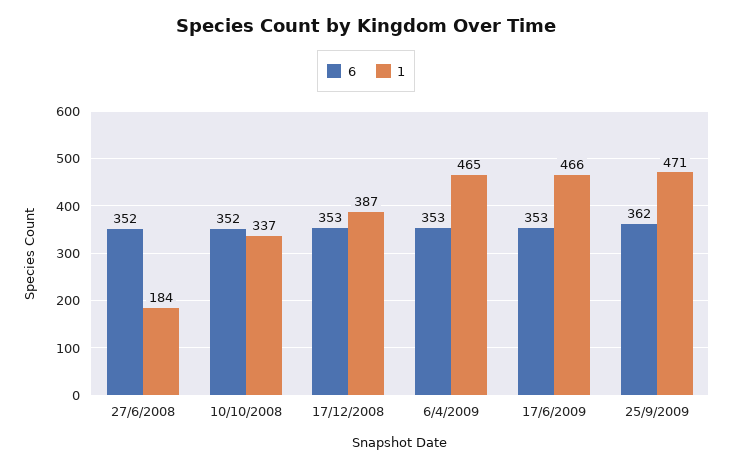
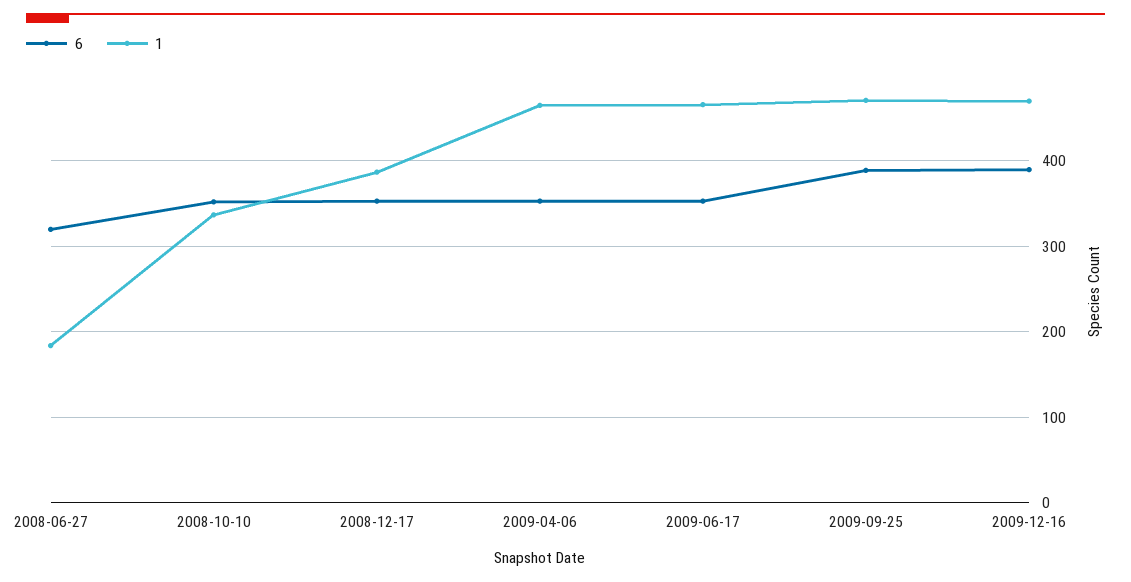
6, 27/6/2008: 352 -> 320
6, 25/9/2009: 362 -> 390
6, 2009-12-16: none -> 390
1, 2009-12-16: none -> 470

